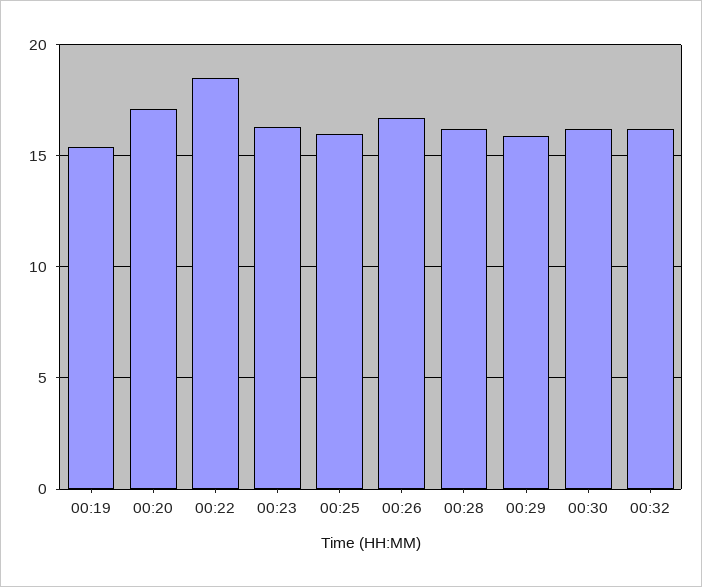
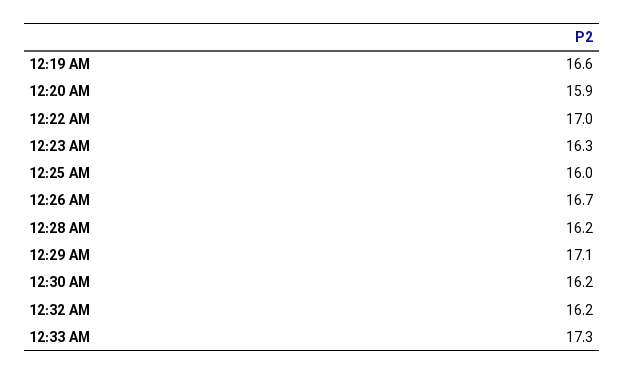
00:19: 15.5 -> 16.6
00:20: 17 -> 15.9
00:22: 18.5 -> 17
00:29: 16 -> 17.1
12:33 AM: none -> 17.3

